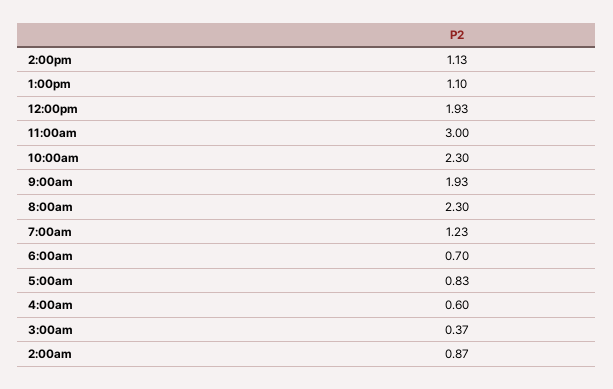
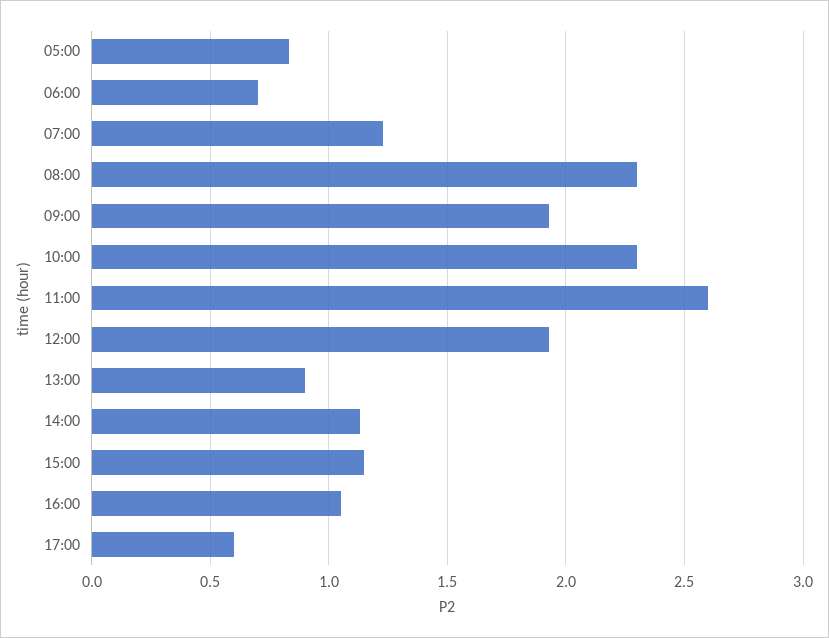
1:00pm: 1.1 -> 0.9
11:00am: 3 -> 2.6
4:00am: 0.6 -> none
3:00am: 0.37 -> none
2:00am: 0.87 -> none
15:00: none -> 1.15
16:00: none -> 1.05
17:00: none -> 0.6

